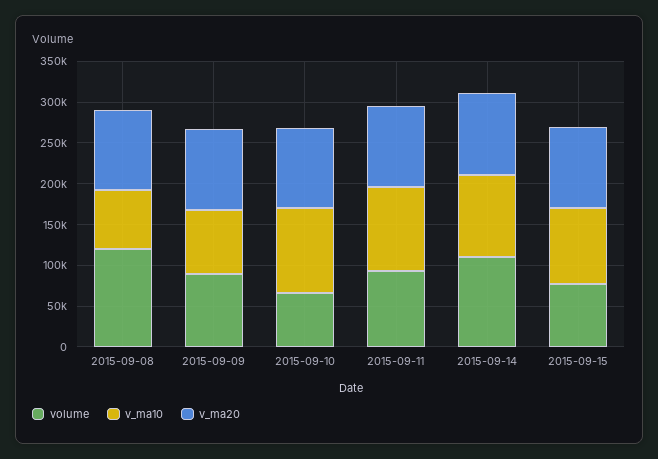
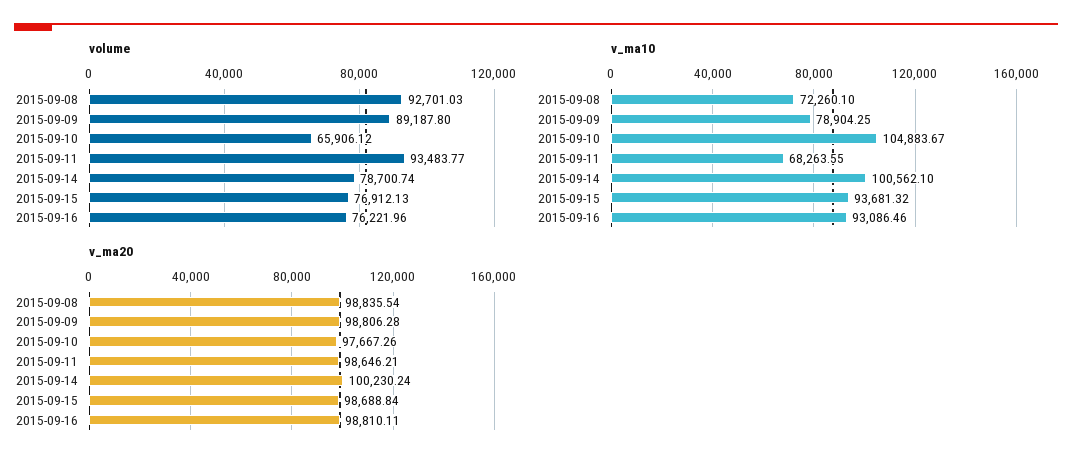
volume, 2015-09-08: 120000 -> 92701.03
v_ma10, 2015-09-11: 100000 -> 68263.55
volume, 2015-09-14: 110000 -> 78700.74
volume, 2015-09-16: none -> 76221.96
v_ma10, 2015-09-16: none -> 93086.46
v_ma20, 2015-09-16: none -> 98810.11

